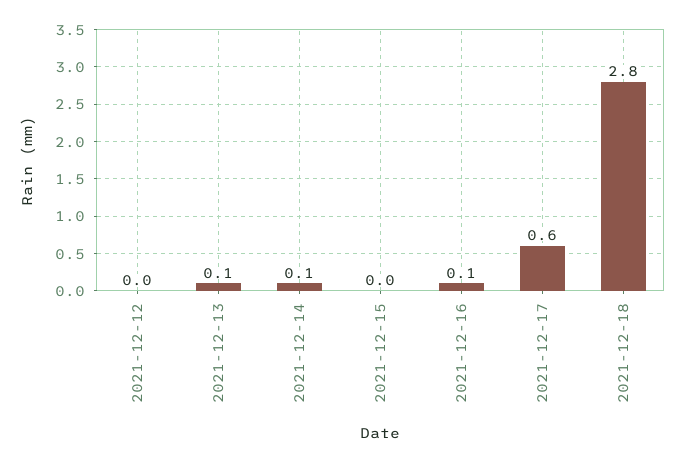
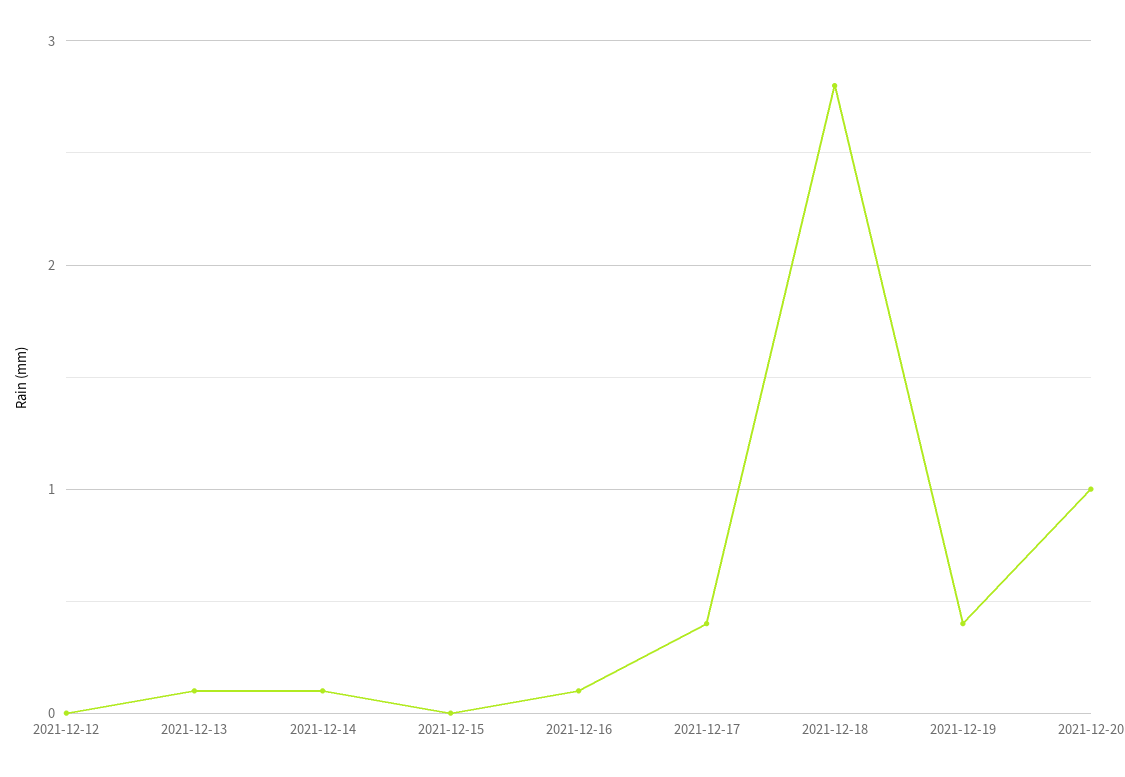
2021-12-17: 0.6 -> 0.4
2021-12-19: none -> 0.4
2021-12-20: none -> 1

